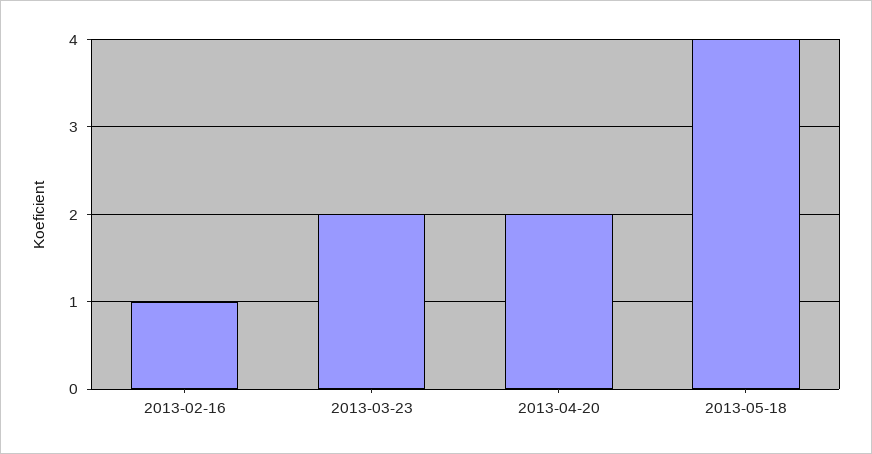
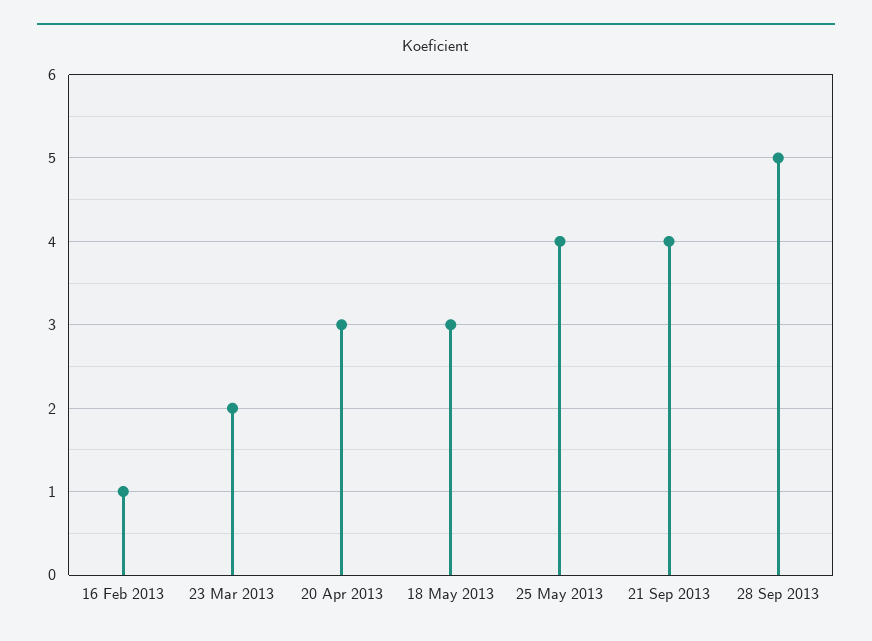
2013-04-20: 2 -> 3
2013-05-18: 4 -> 3
25 May 2013: none -> 4
21 Sep 2013: none -> 4
28 Sep 2013: none -> 5

